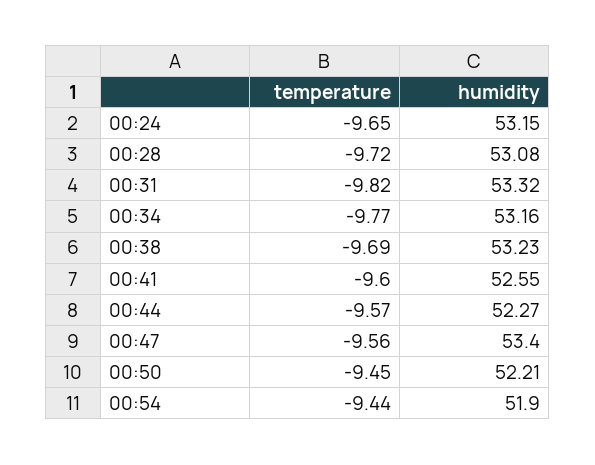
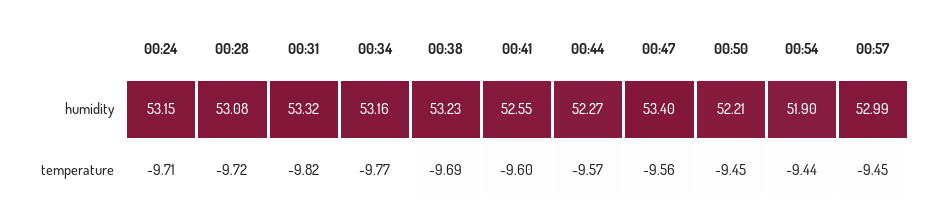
temperature, 00:24: -9.65 -> -9.71
humidity, 00:57: none -> 52.99
temperature, 00:57: none -> -9.45

